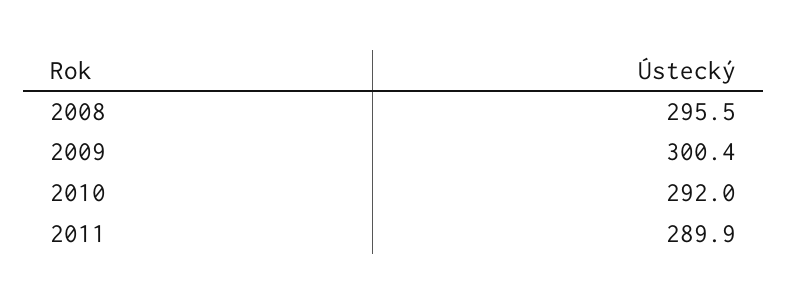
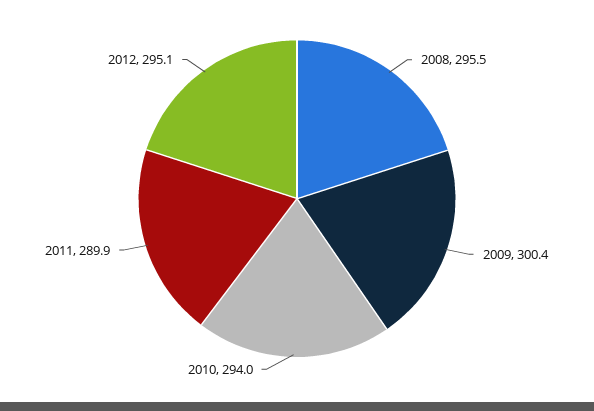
2010: 292 -> 294
2012: none -> 295.1

